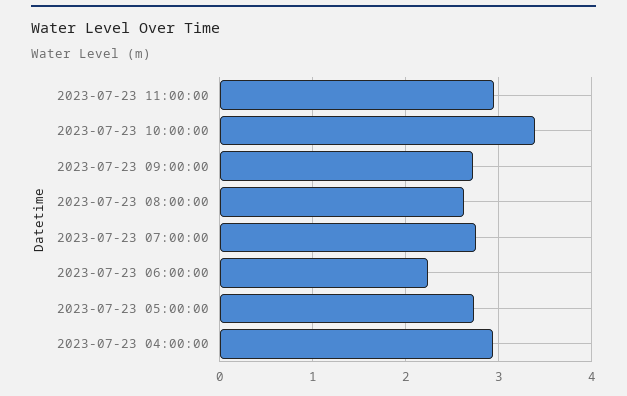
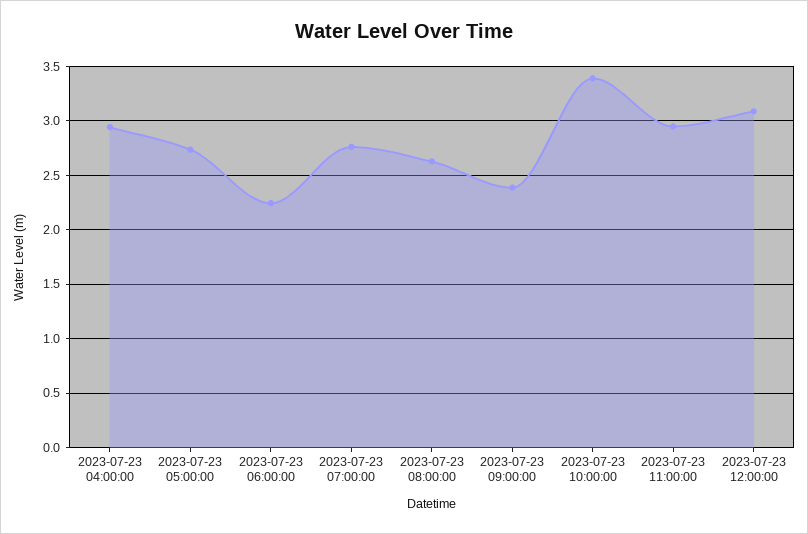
2023-07-23 09:00:00: 2.7 -> 2.4
2023-07-23 12:00:00: none -> 3.1

